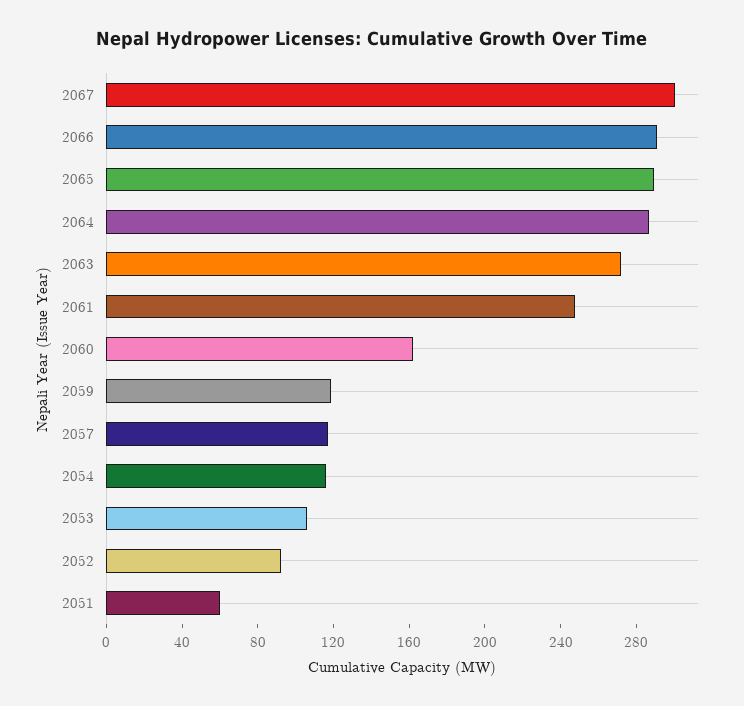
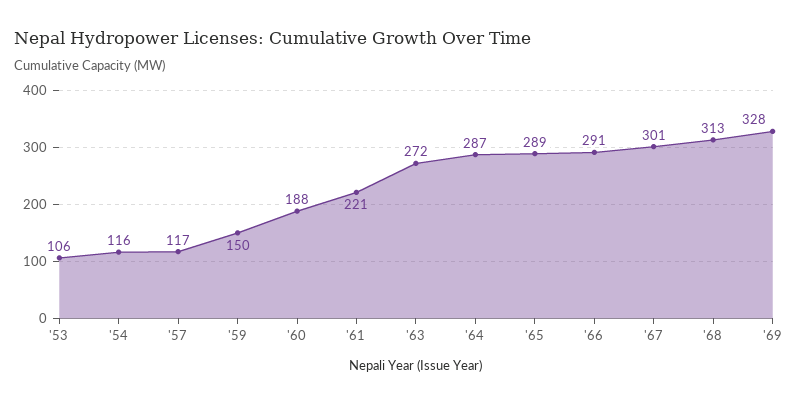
2061: 250 -> 221
2060: 160 -> 188
2059: 120 -> 150
2052: 90 -> none
2051: 60 -> none
'68: none -> 313
'69: none -> 328

